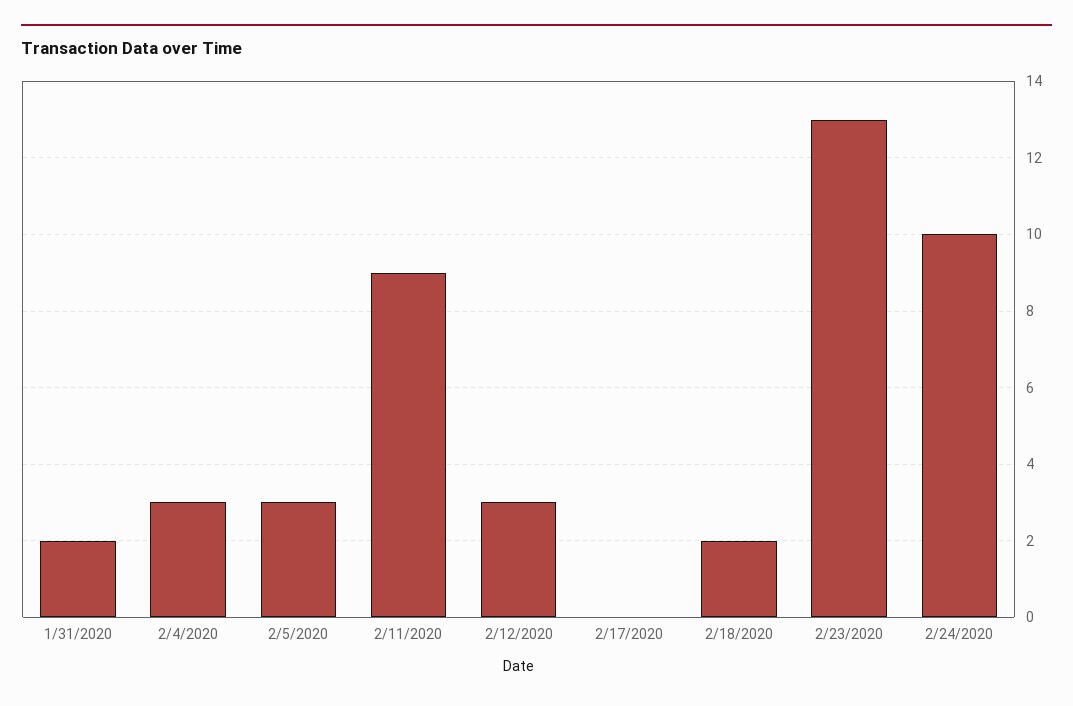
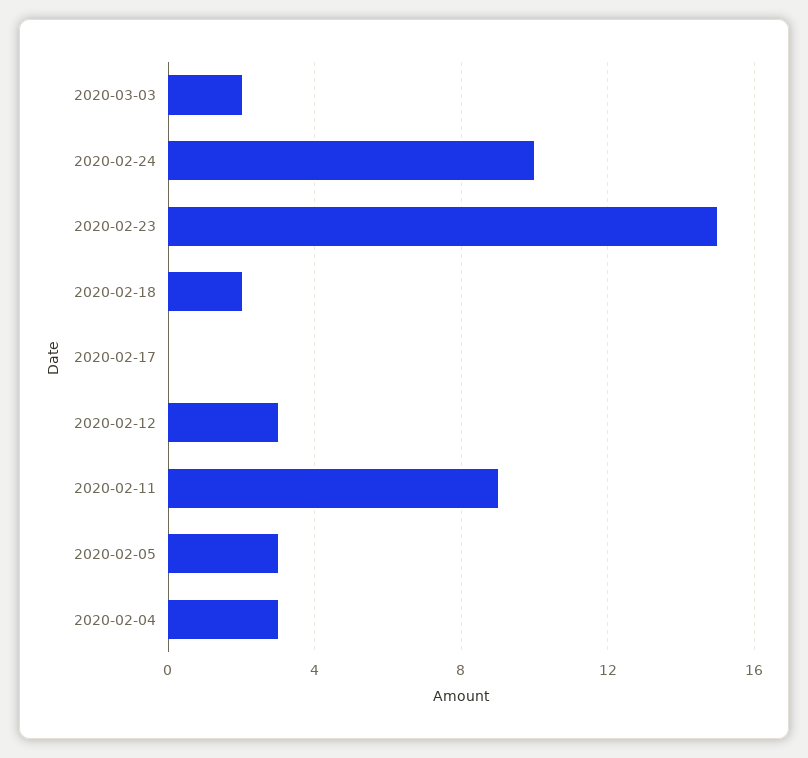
1/31/2020: 2 -> none
2/23/2020: 13 -> 15
2020-03-03: none -> 2

